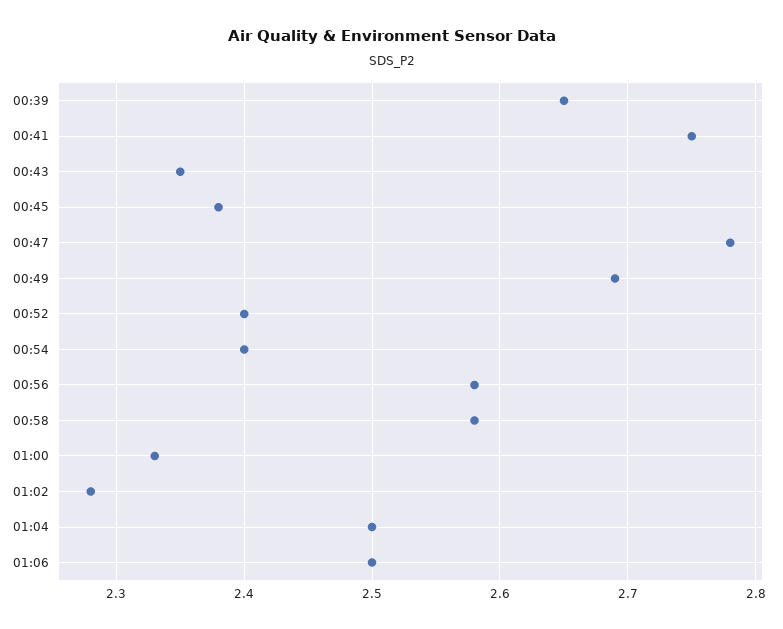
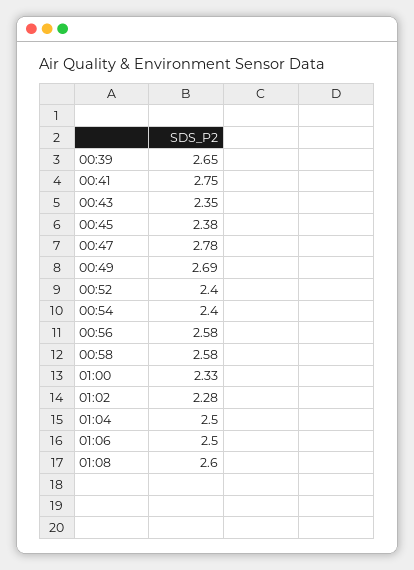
01:08: none -> 2.6

